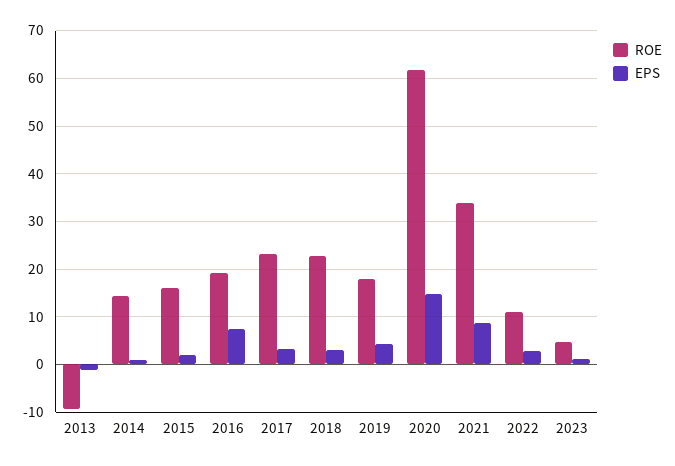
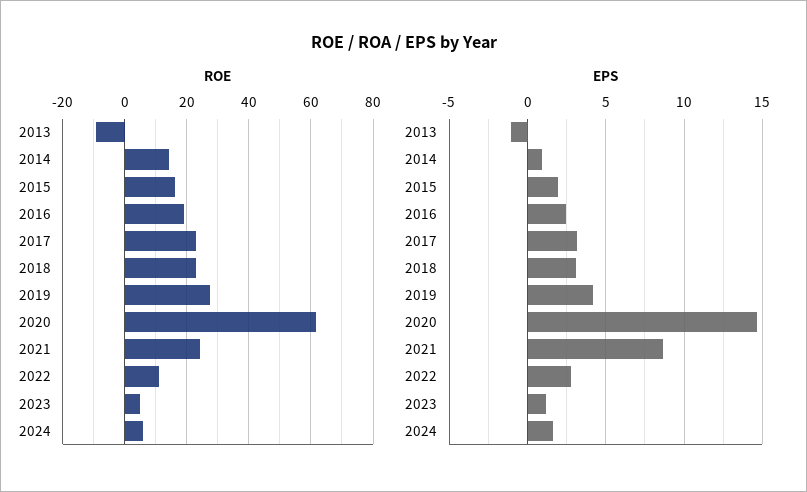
EPS, 2016: 8 -> 2.5
ROE, 2019: 18 -> 28
ROE, 2021: 34 -> 24
ROE, 2024: none -> 6
EPS, 2024: none -> 1.5

